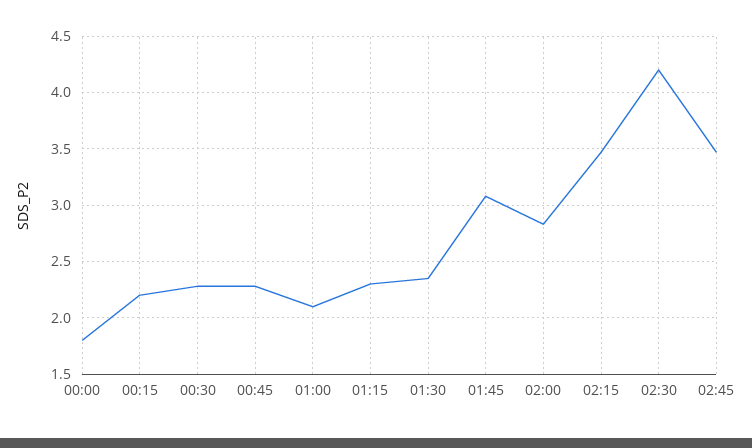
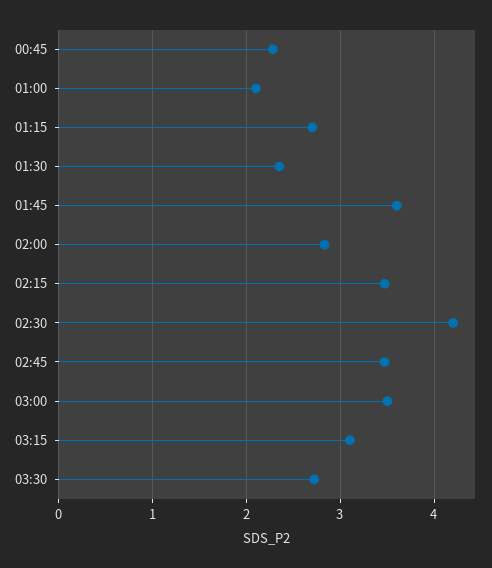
00:00: 1.8 -> none
00:15: 2.2 -> none
00:30: 2.3 -> none
01:15: 2.3 -> 2.7
01:45: 3.1 -> 3.6
03:00: none -> 3.5
03:15: none -> 3.1
03:30: none -> 2.7

